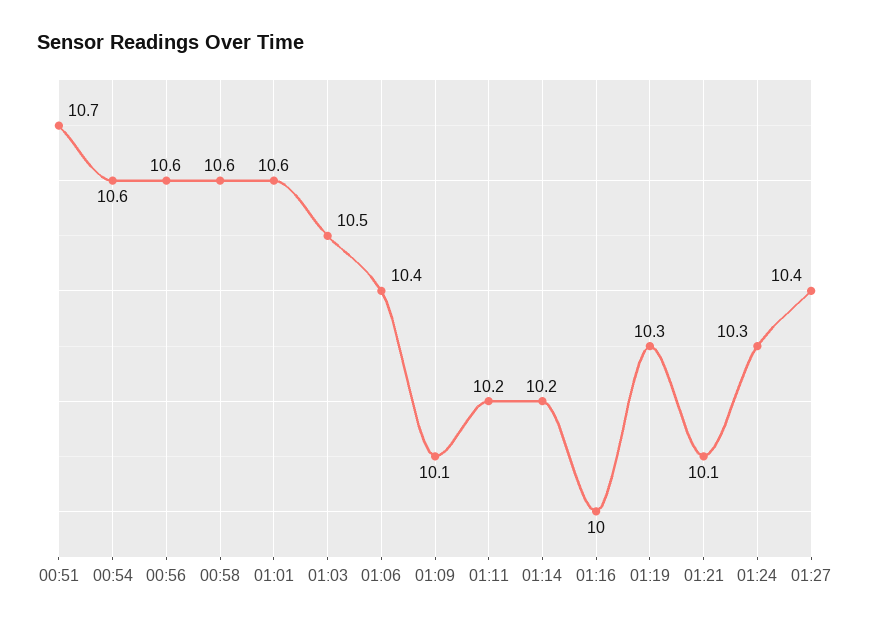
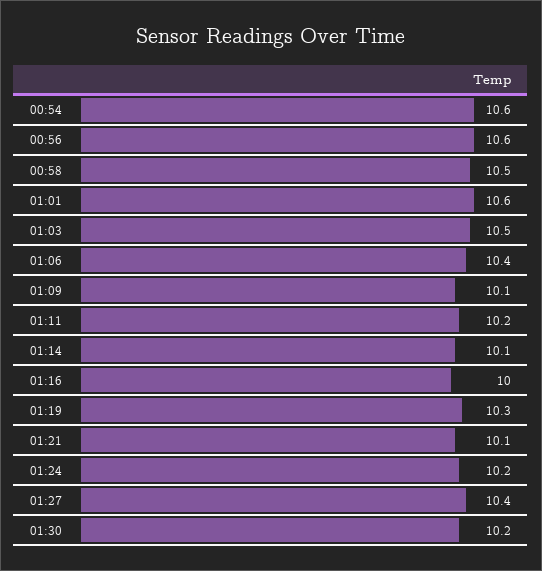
00:51: 10.7 -> none
00:58: 10.6 -> 10.5
01:14: 10.2 -> 10.1
01:24: 10.3 -> 10.2
01:30: none -> 10.2

